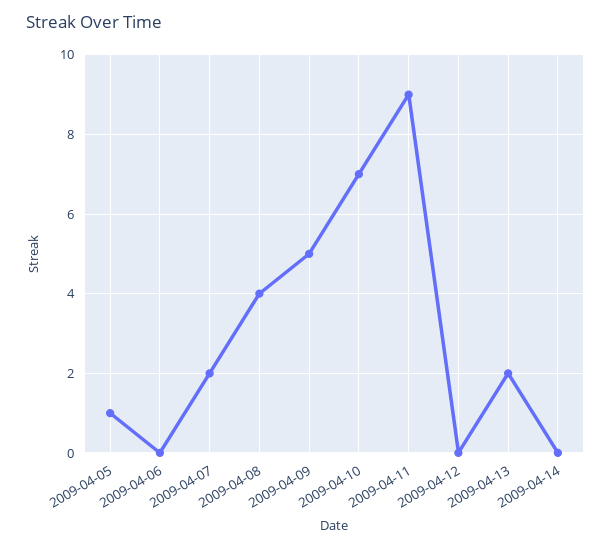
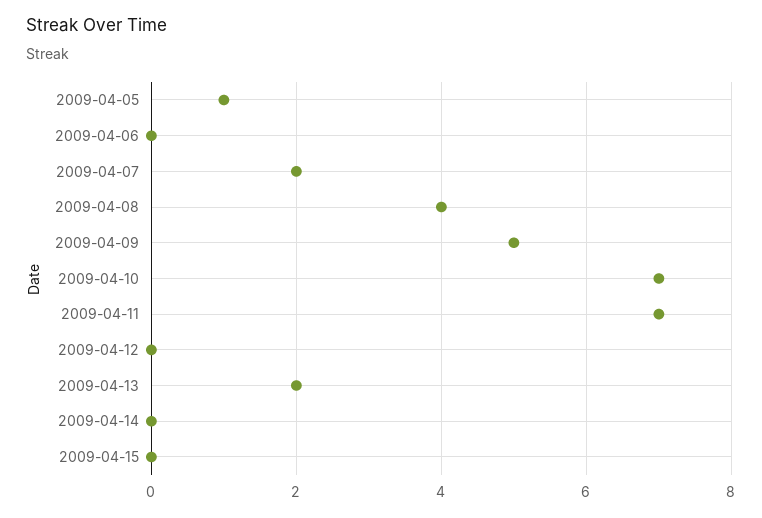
2009-04-11: 9 -> 7
2009-04-15: none -> 0

